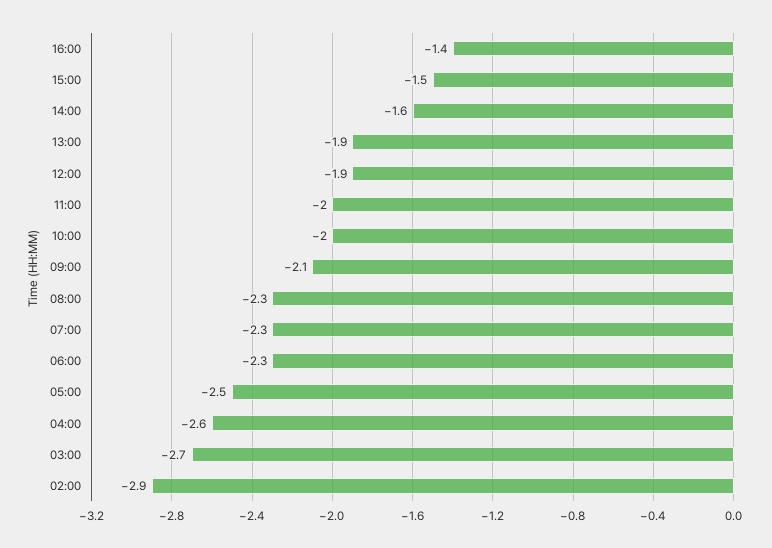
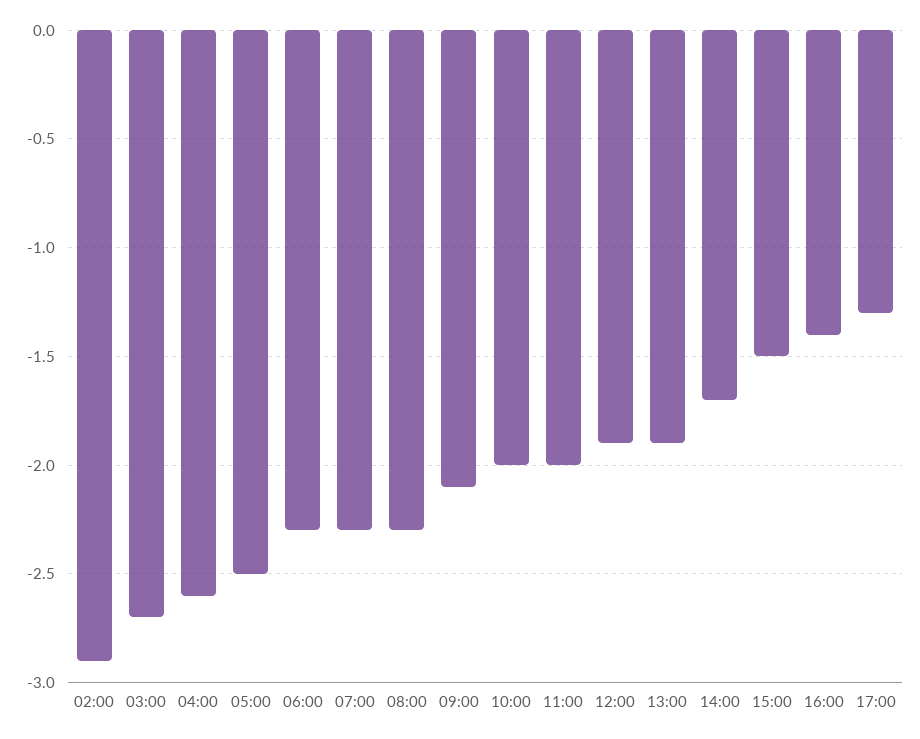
14:00: -1.6 -> -1.7
17:00: none -> -1.3

